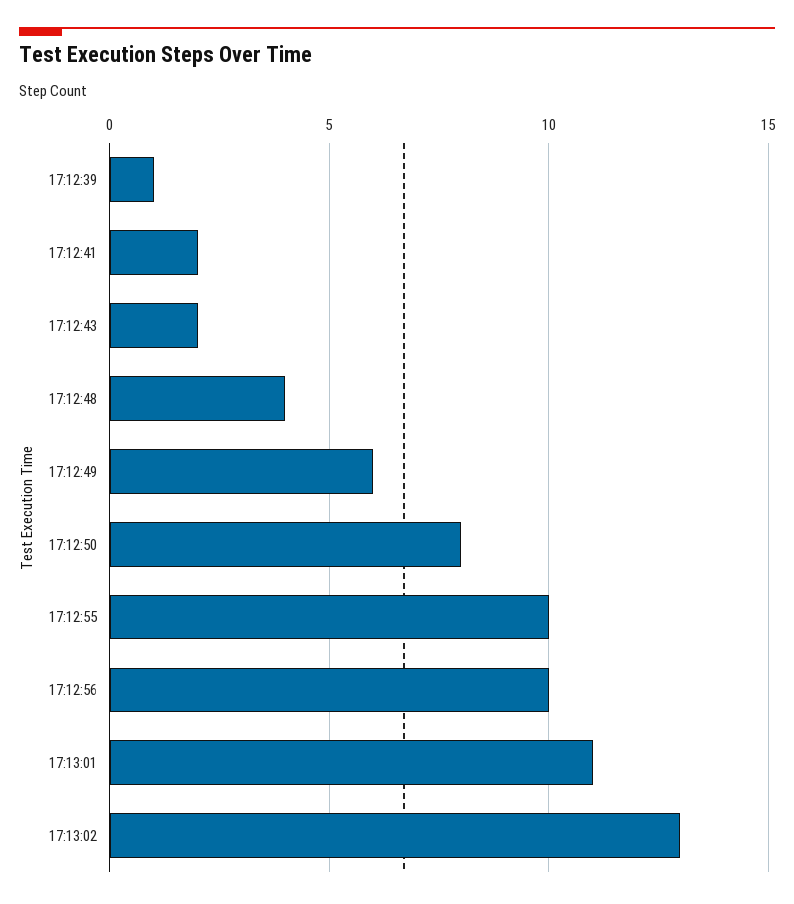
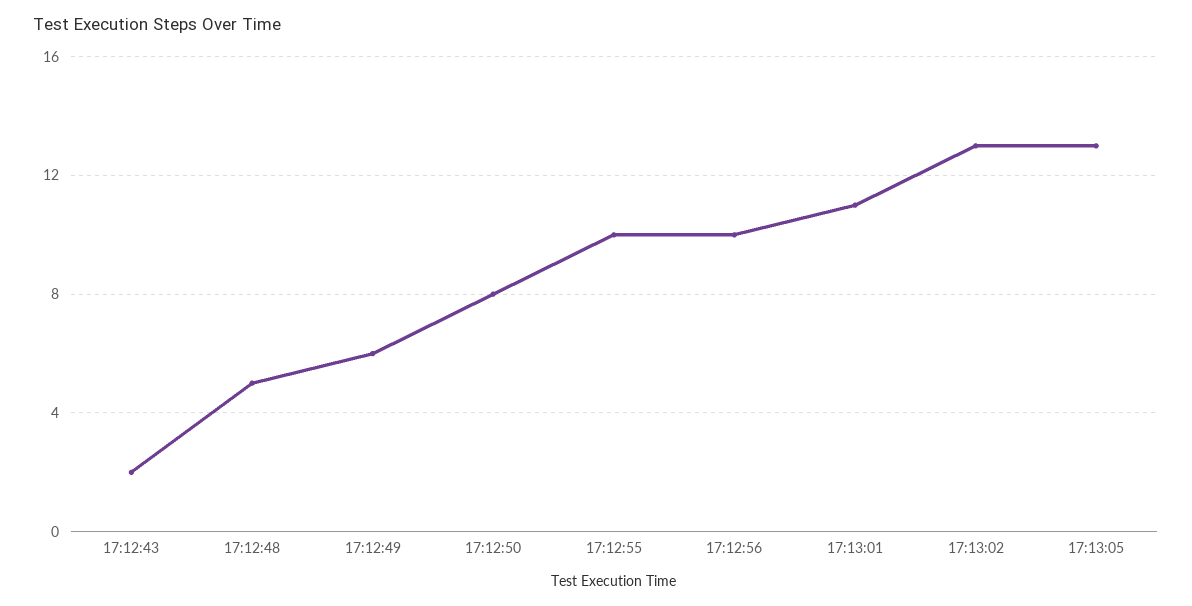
17:12:39: 1 -> none
17:12:41: 2 -> none
17:12:48: 4 -> 5
17:13:05: none -> 13

